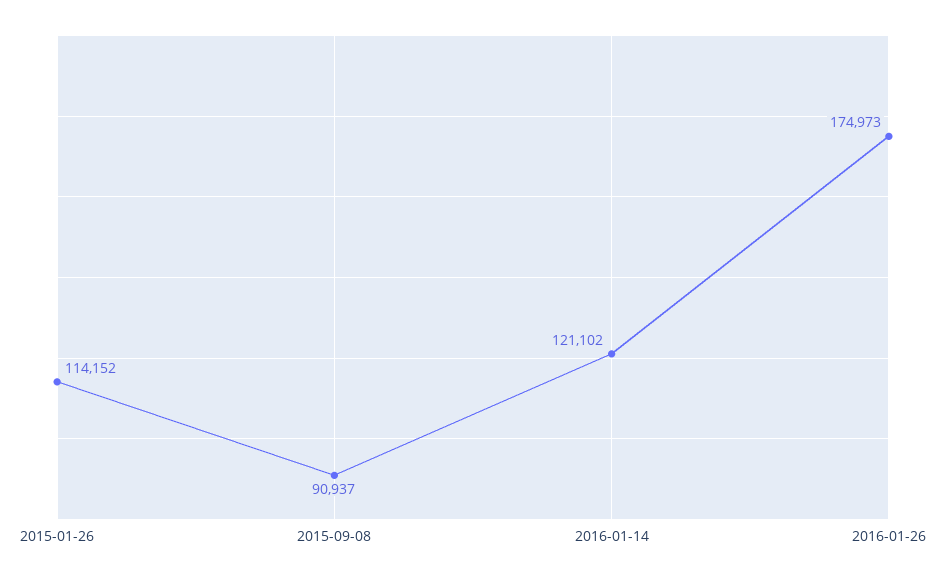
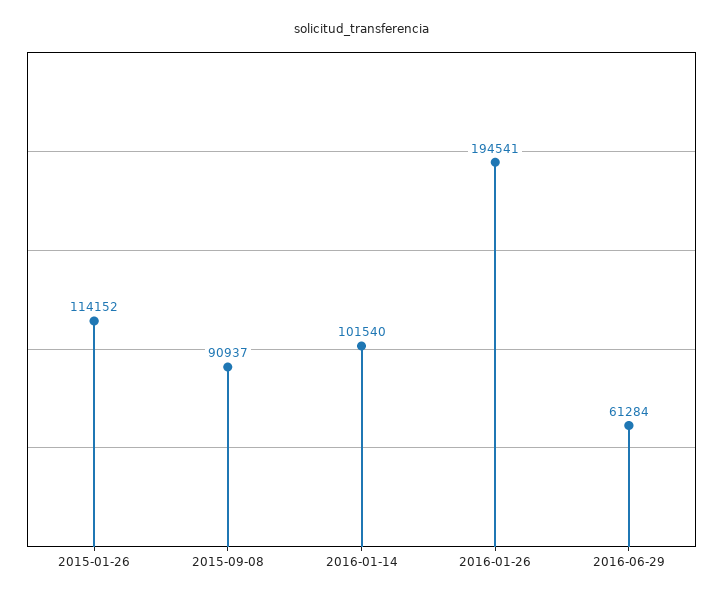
2016-01-14: 121102 -> 101540
2016-01-26: 174973 -> 194541
2016-06-29: none -> 61284

